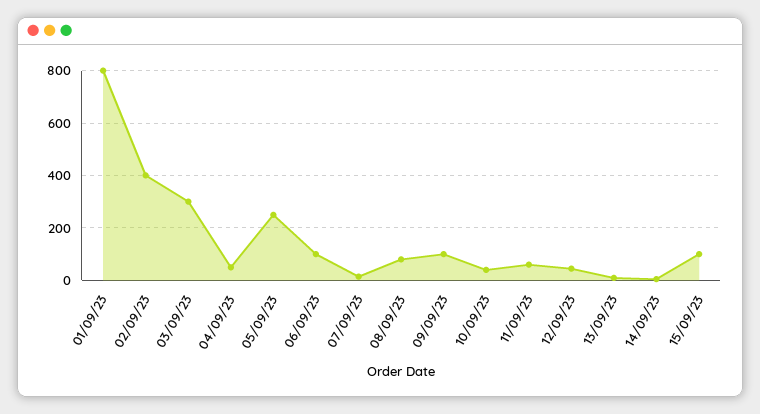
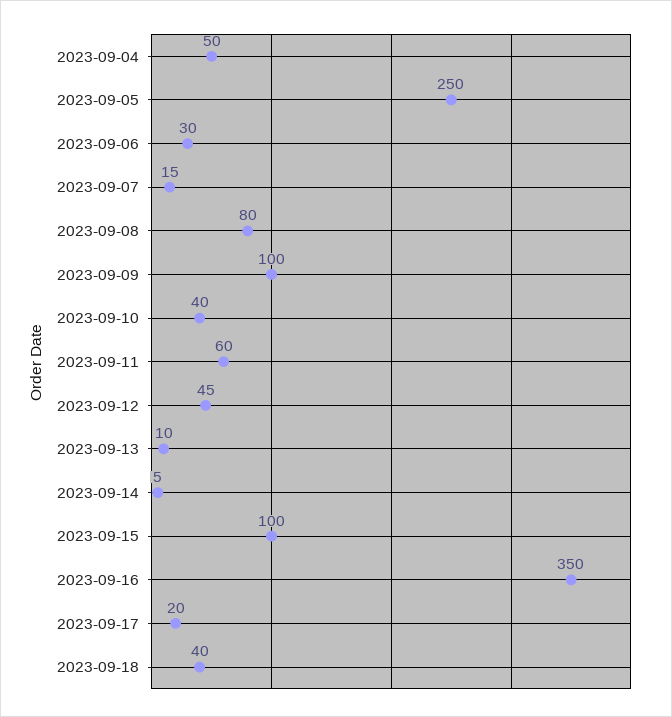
01/09/23: 800 -> none
02/09/23: 400 -> none
03/09/23: 300 -> none
06/09/23: 100 -> 30
2023-09-16: none -> 350
2023-09-17: none -> 20
2023-09-18: none -> 40

